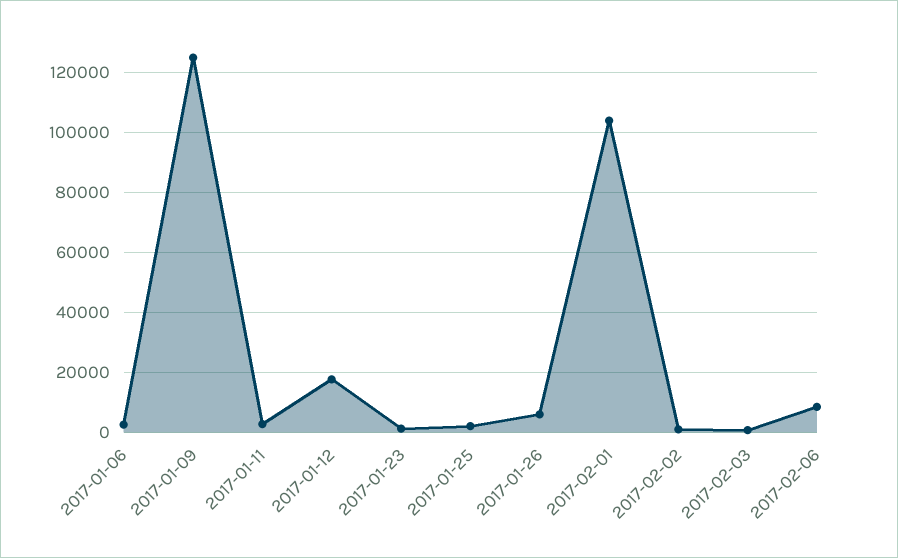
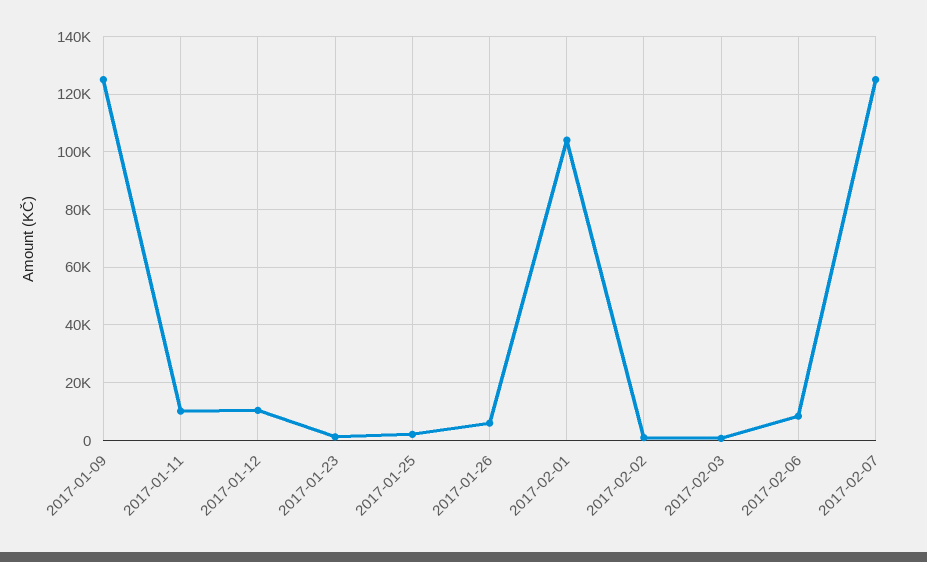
2017-01-06: 2500 -> none
2017-01-11: 2500 -> 10000
2017-01-12: 17500 -> 10000
2017-02-07: none -> 125000

